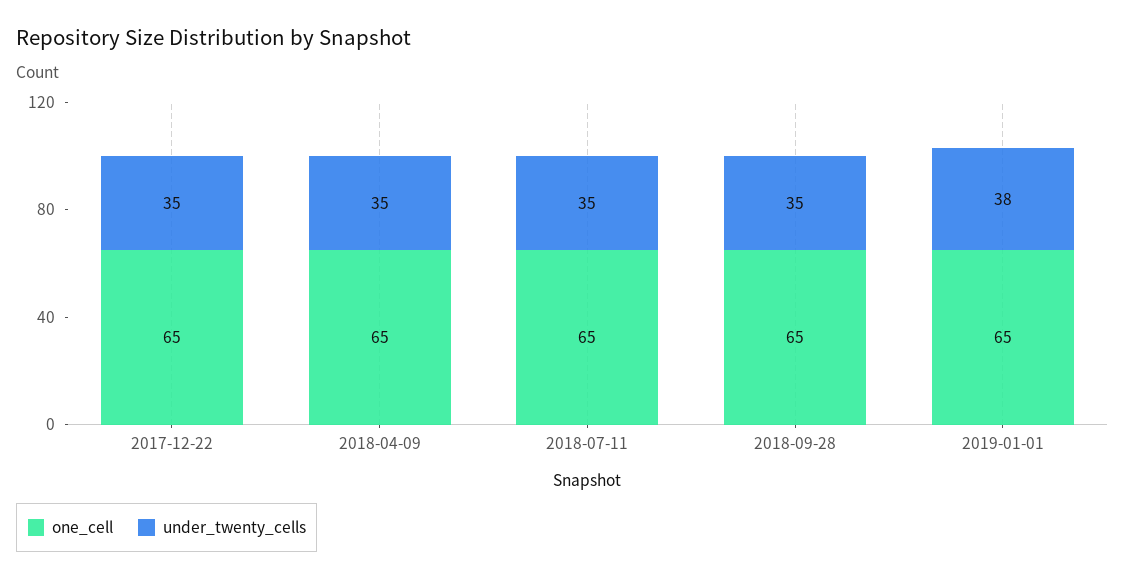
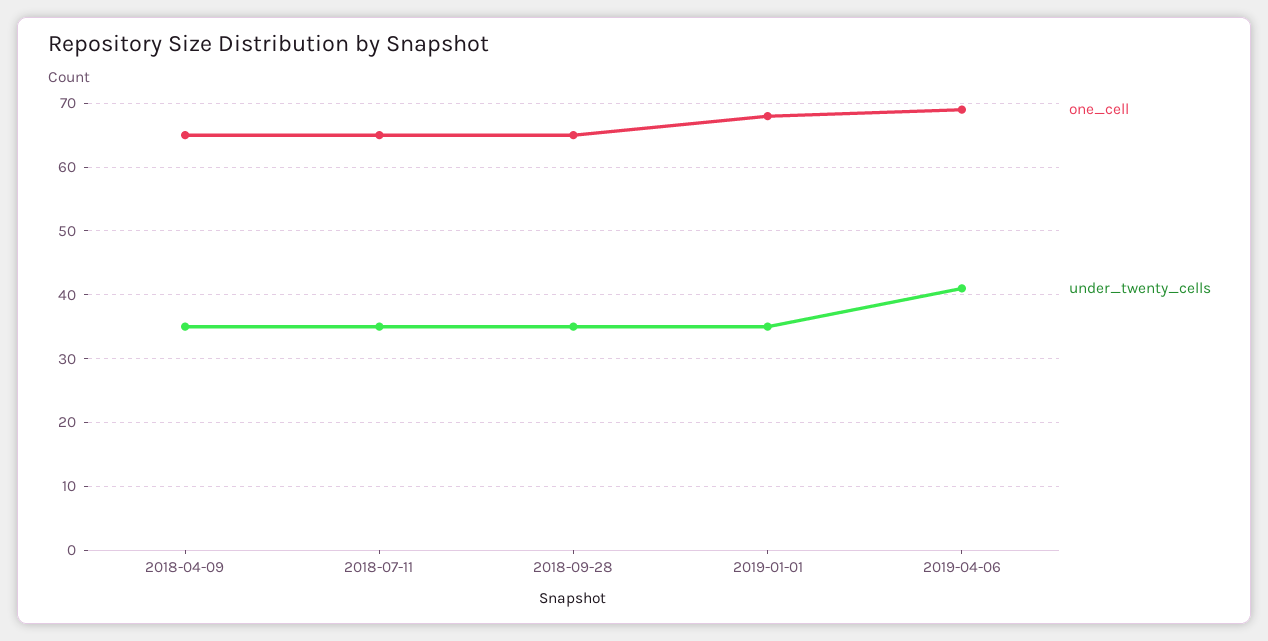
one_cell, 2017-12-22: 65 -> none
under_twenty_cells, 2017-12-22: 35 -> none
one_cell, 2019-01-01: 65 -> 68
under_twenty_cells, 2019-01-01: 38 -> 35
one_cell, 2019-04-06: none -> 69
under_twenty_cells, 2019-04-06: none -> 41

